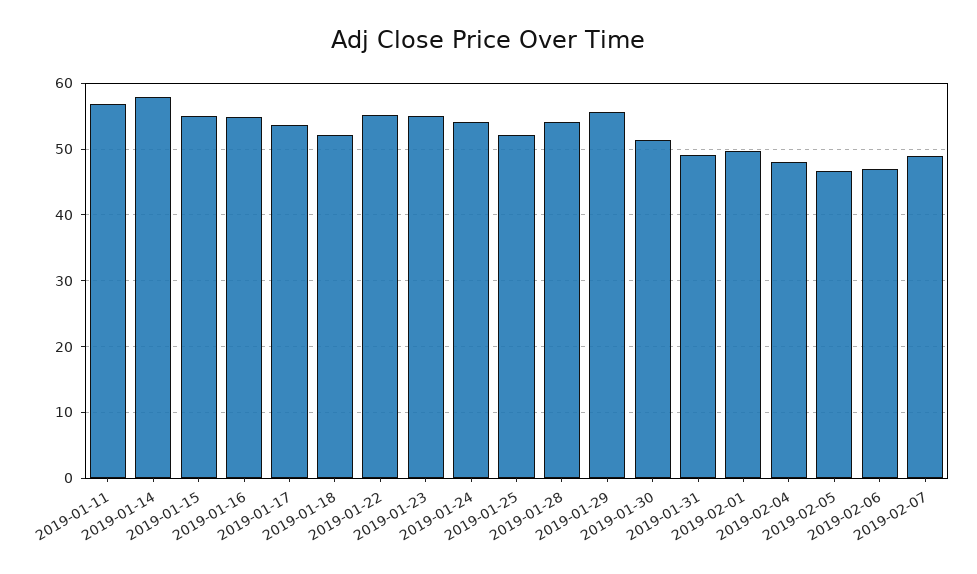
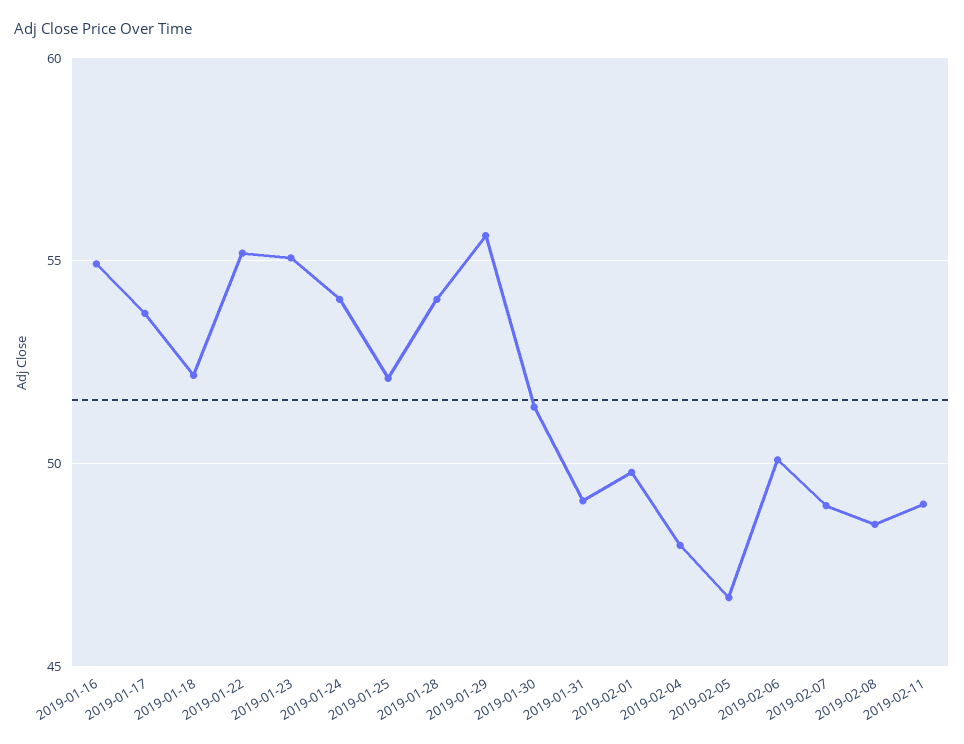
2019-01-11: 57 -> none
2019-01-14: 58 -> none
2019-01-15: 55 -> none
2019-02-06: 47 -> 50
2019-02-08: none -> 48.5
2019-02-11: none -> 49

